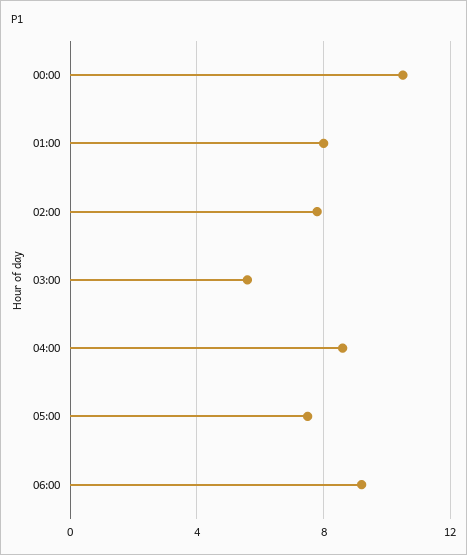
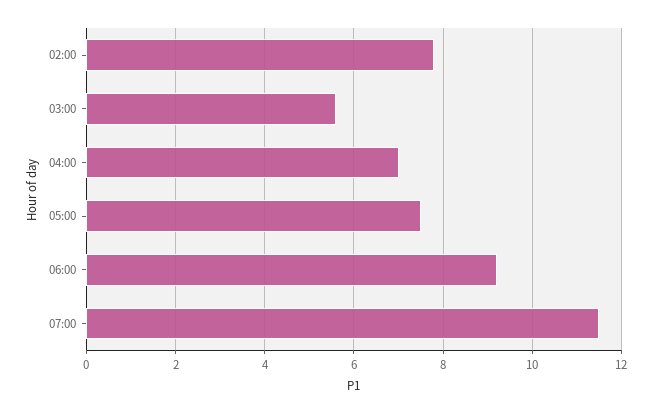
00:00: 10.5 -> none
01:00: 8 -> none
04:00: 8.5 -> 7
07:00: none -> 11.5

